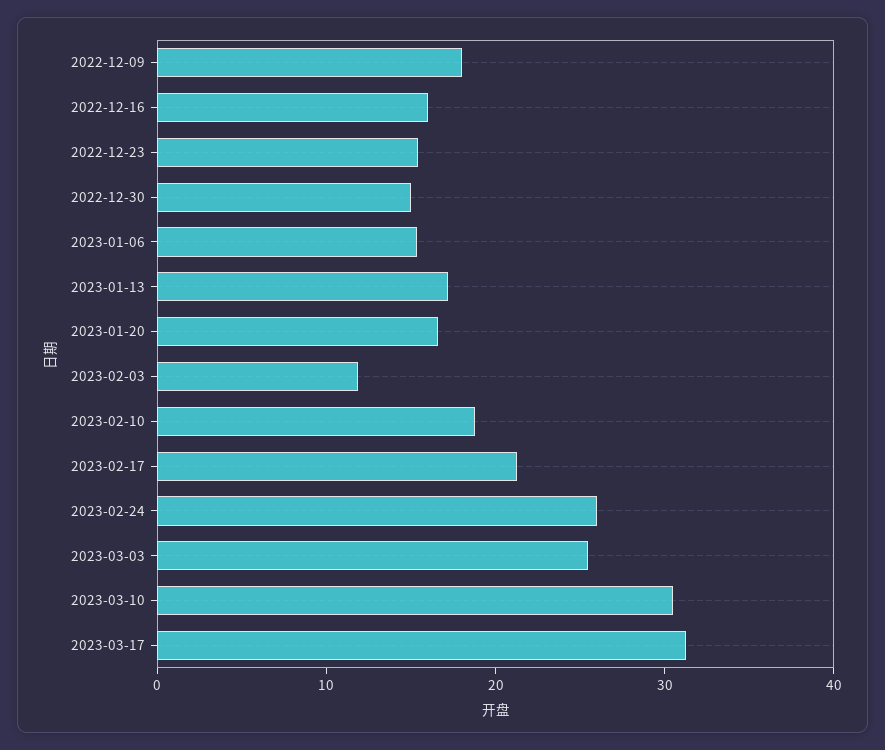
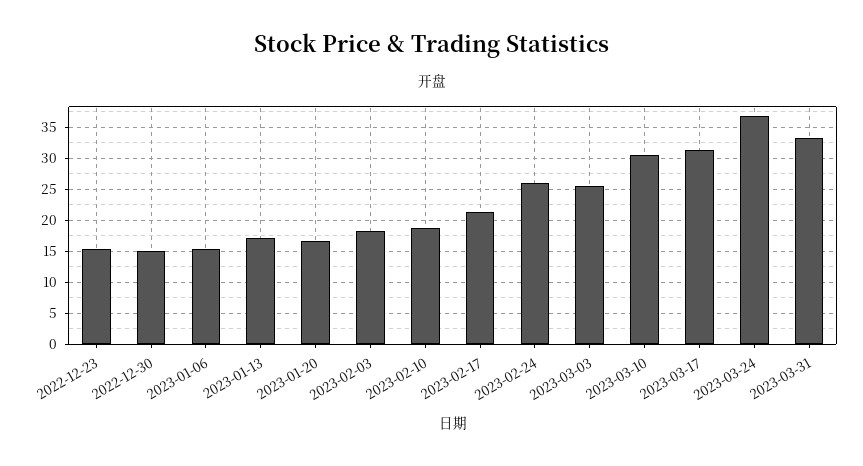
2022-12-09: 18 -> none
2022-12-16: 16 -> none
2023-02-03: 12 -> 18
2023-03-24: none -> 37
2023-03-31: none -> 33

